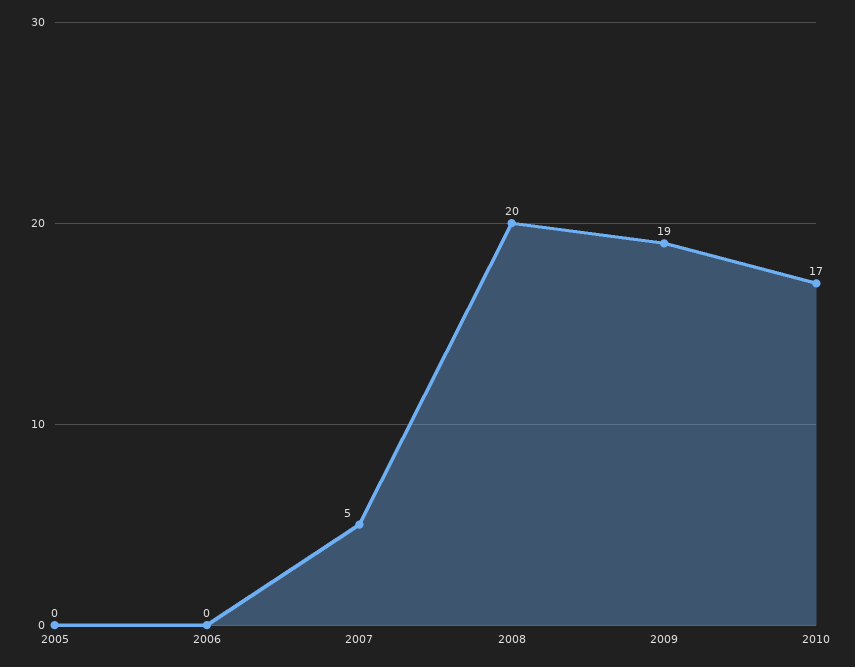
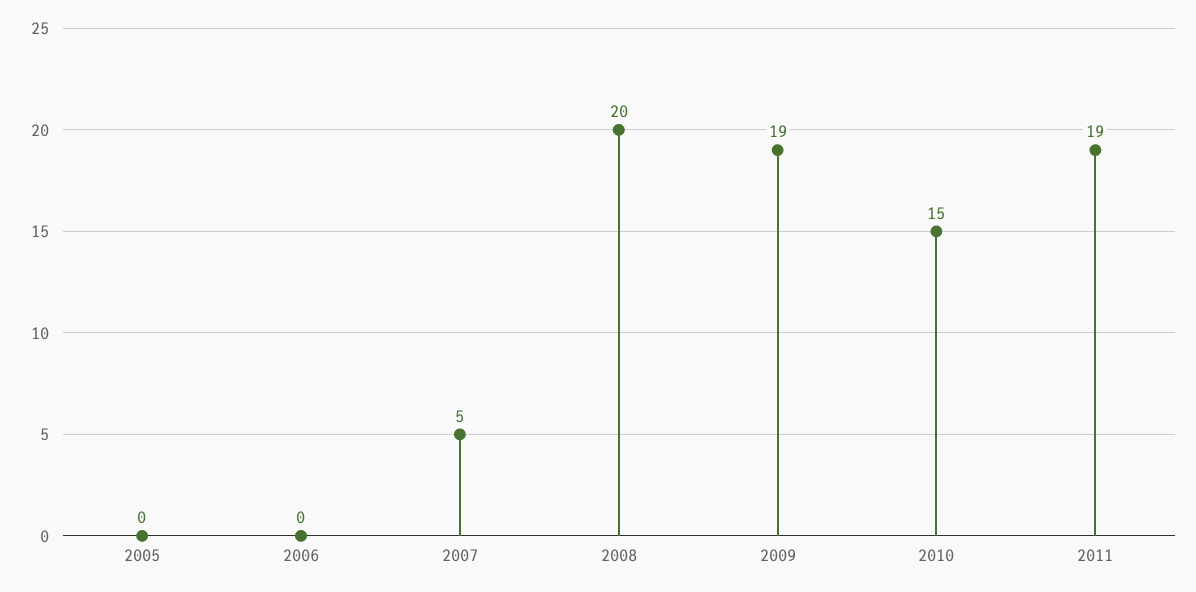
2010: 17 -> 15
2011: none -> 19

